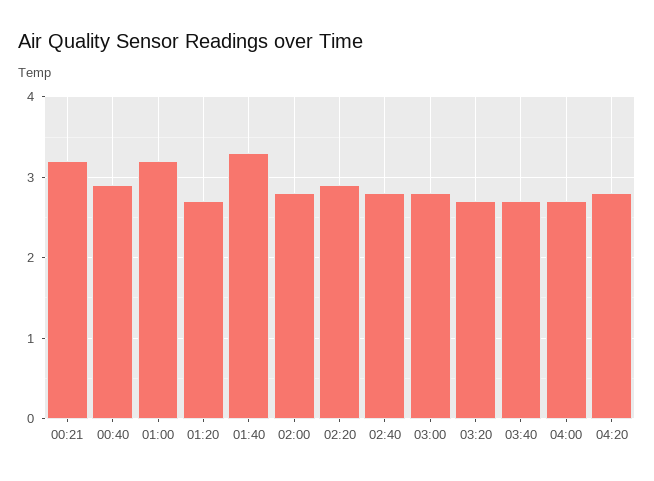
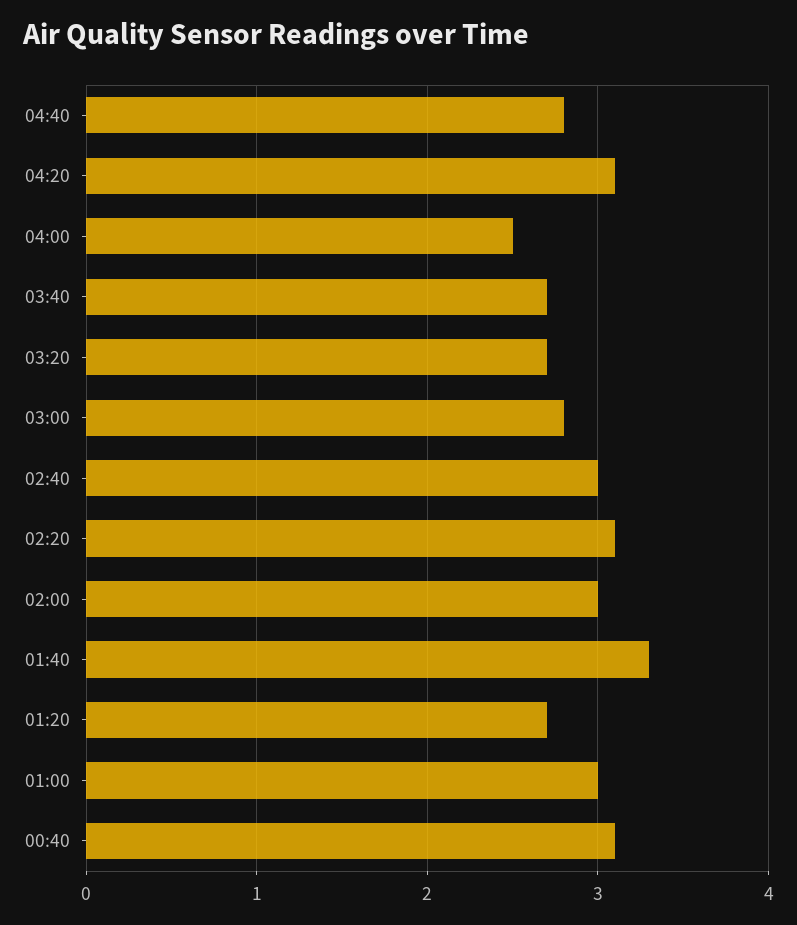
00:21: 3.2 -> none
00:40: 2.9 -> 3.1
01:00: 3.2 -> 3
02:00: 2.8 -> 3
02:20: 2.9 -> 3.1
02:40: 2.8 -> 3
04:00: 2.7 -> 2.5
04:20: 2.8 -> 3.1
04:40: none -> 2.8

